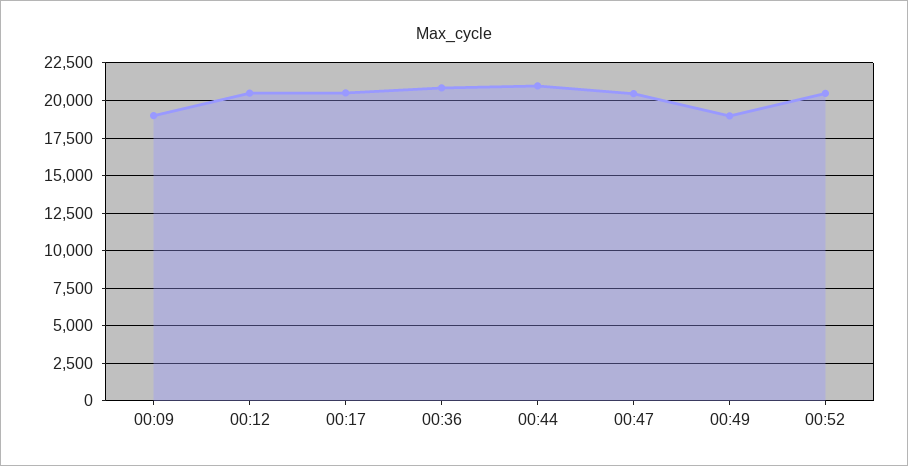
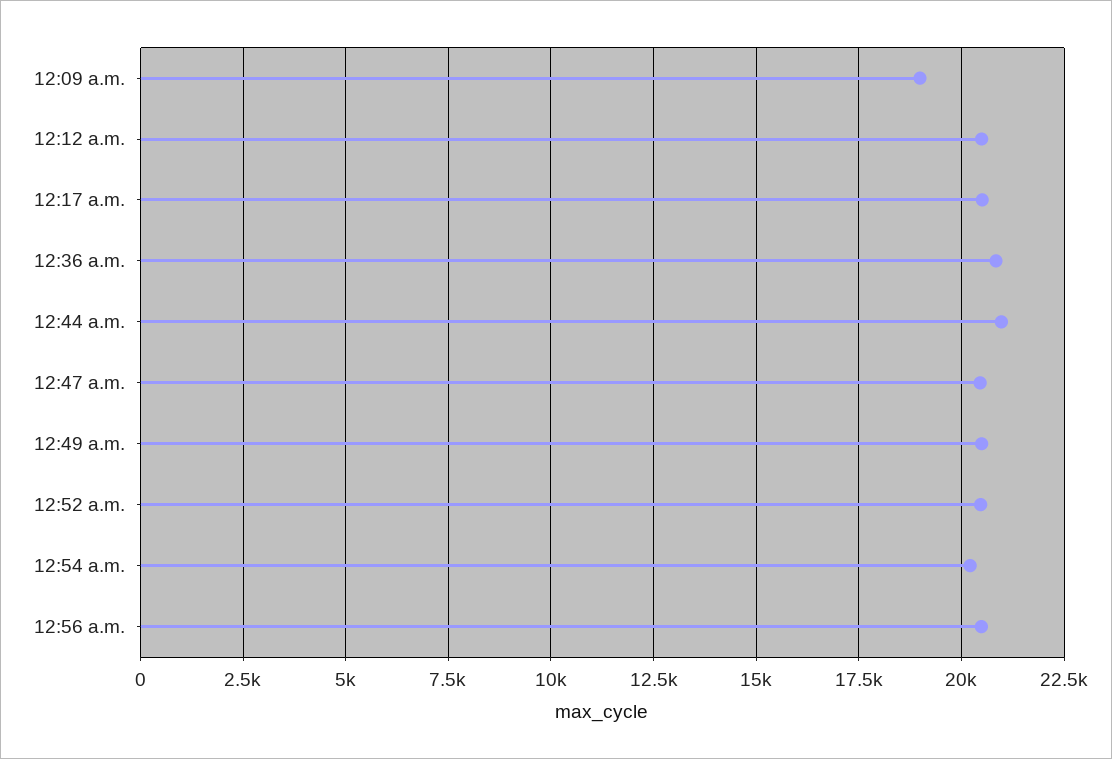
00:49: 19000 -> 20500
12:54 a.m.: none -> 20250
12:56 a.m.: none -> 20500

